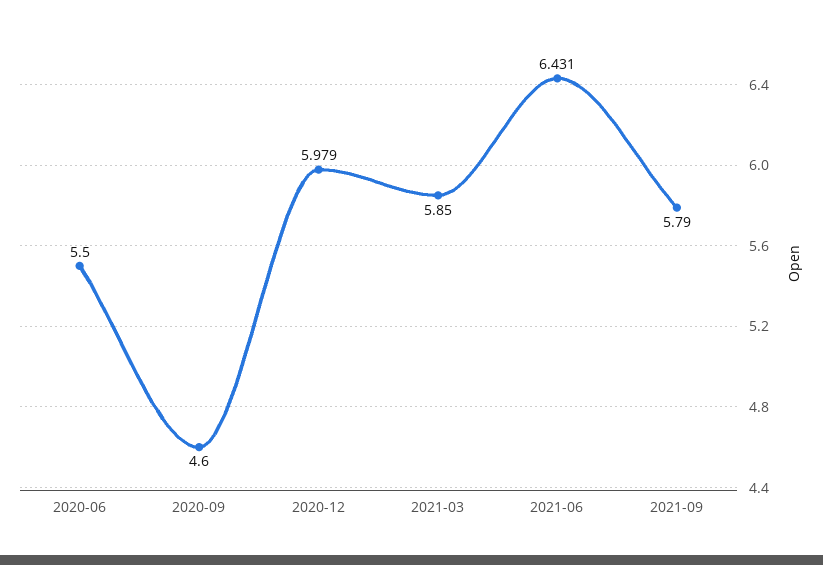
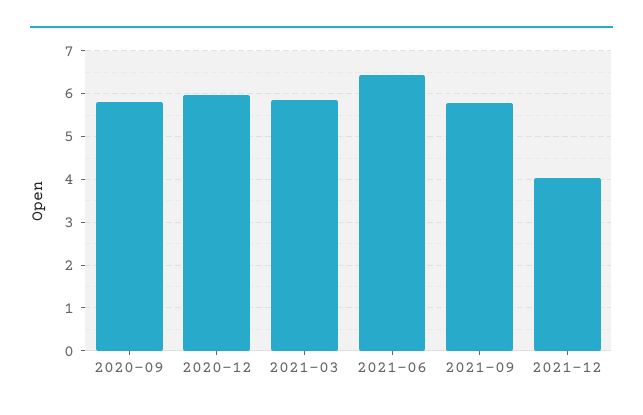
2020-06: 5.5 -> none
2020-09: 4.6 -> 5.8
2021-12: none -> 4

